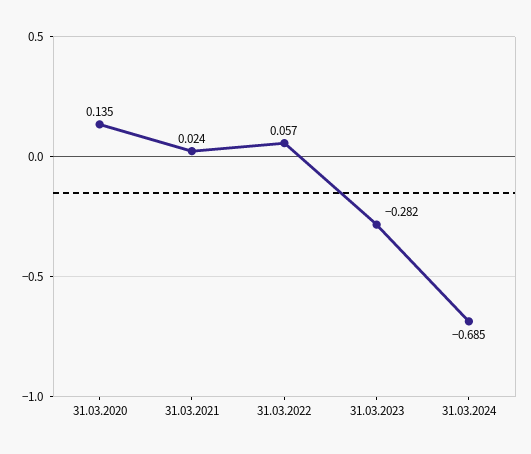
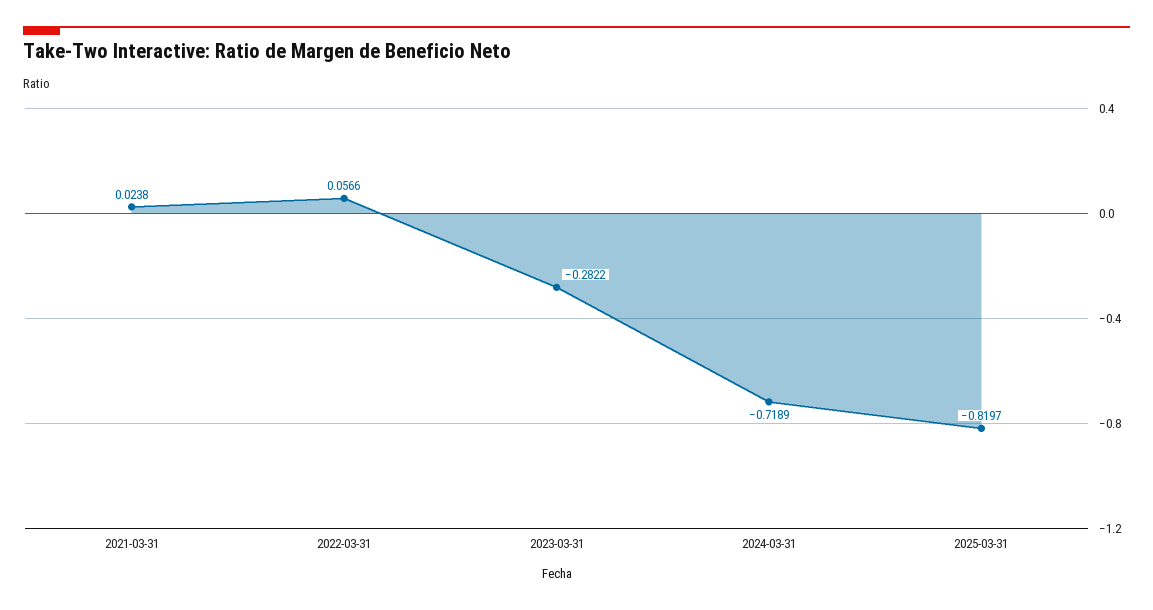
31.03.2020: 0.135 -> none
31.03.2024: -0.685 -> -0.7189
2025-03-31: none -> -0.8197

